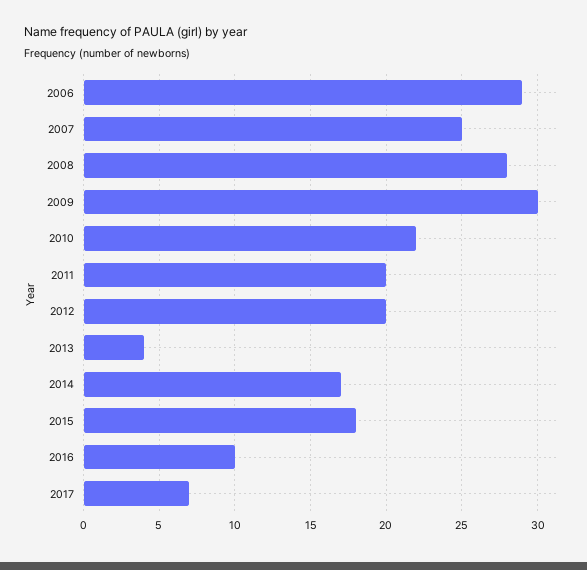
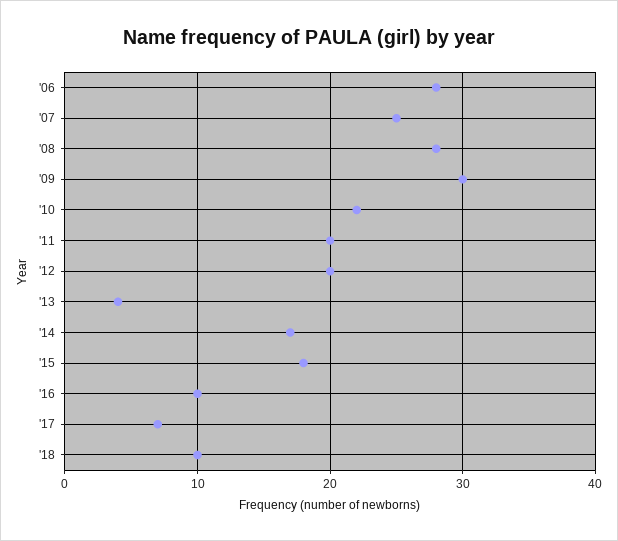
2006: 29 -> 28
'18: none -> 10

